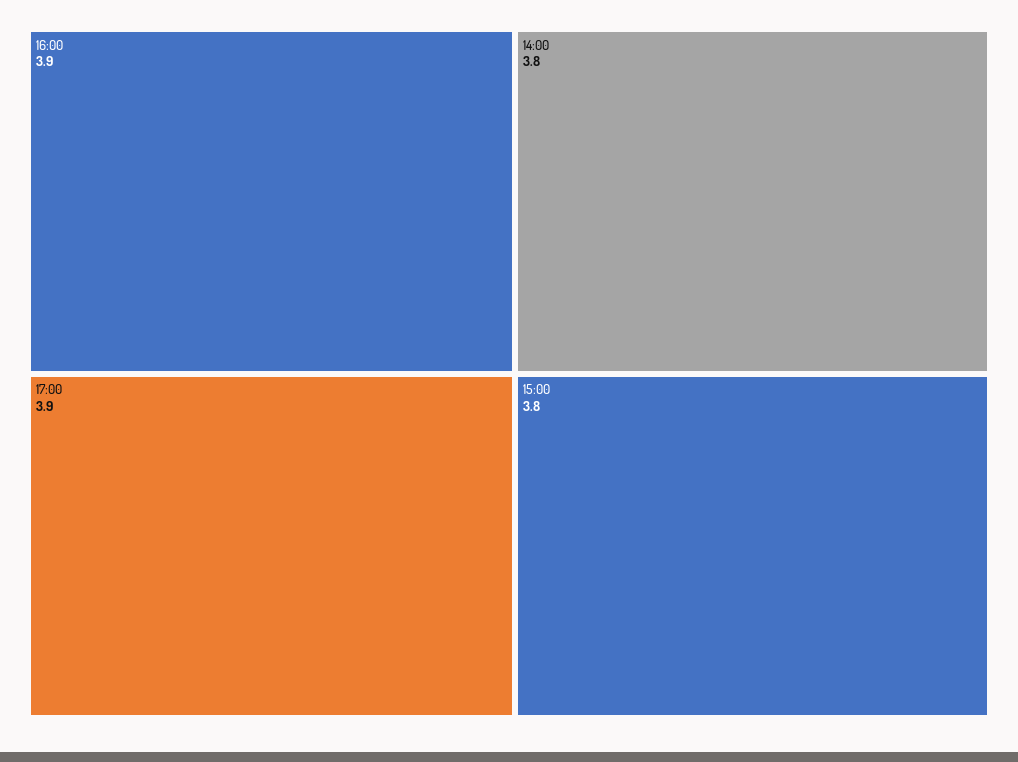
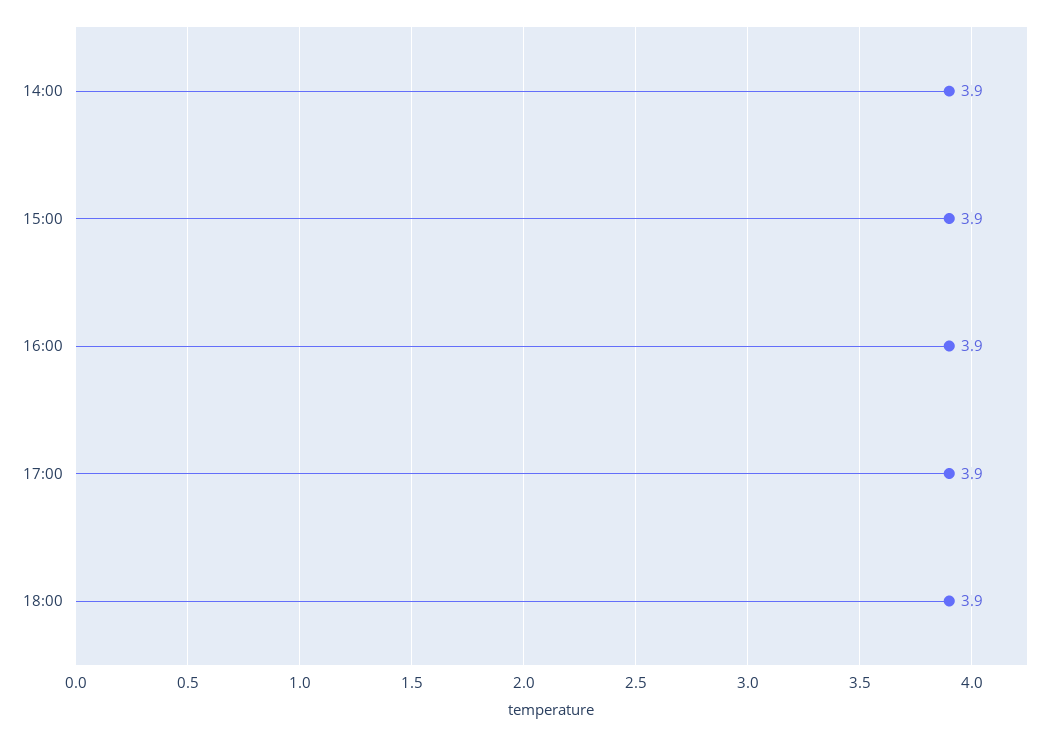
14:00: 3.8 -> 3.9
15:00: 3.8 -> 3.9
18:00: none -> 3.9

